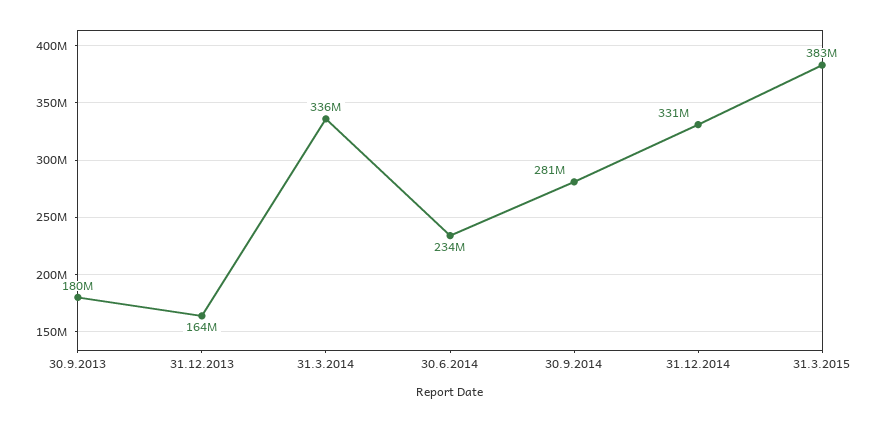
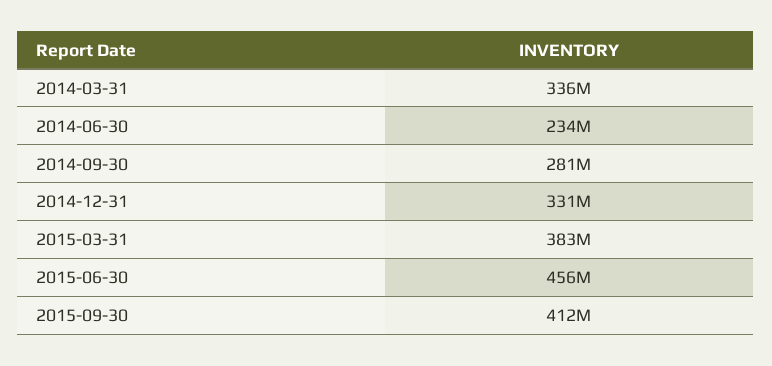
30.9.2013: 180000000 -> none
31.12.2013: 164000000 -> none
2015-06-30: none -> 456000000
2015-09-30: none -> 412000000

